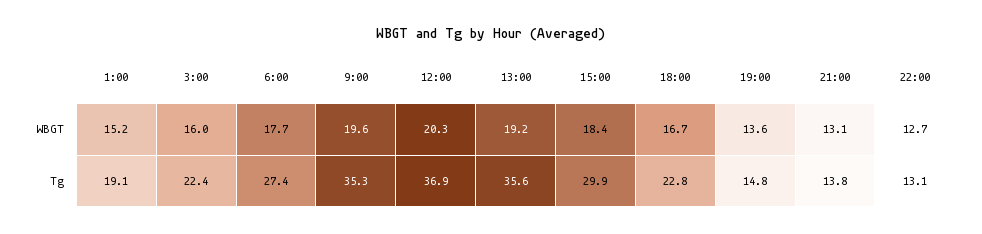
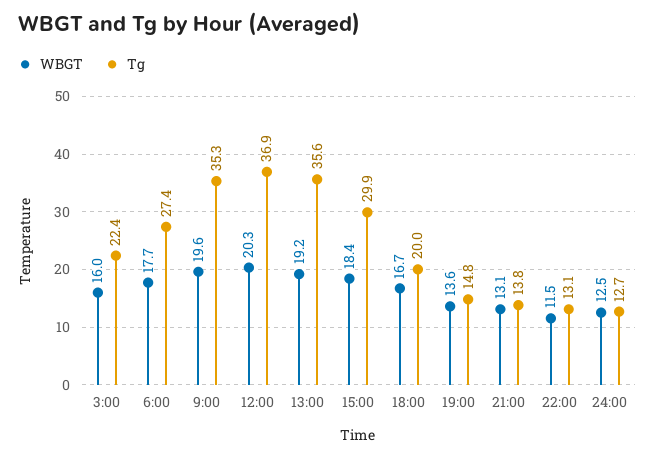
WBGT, 1:00: 15.2 -> none
WBGT, 22:00: 12.7 -> 11.5
Tg, 1:00: 19.1 -> none
Tg, 18:00: 22.8 -> 20
WBGT, 24:00: none -> 12.5
Tg, 24:00: none -> 12.7

